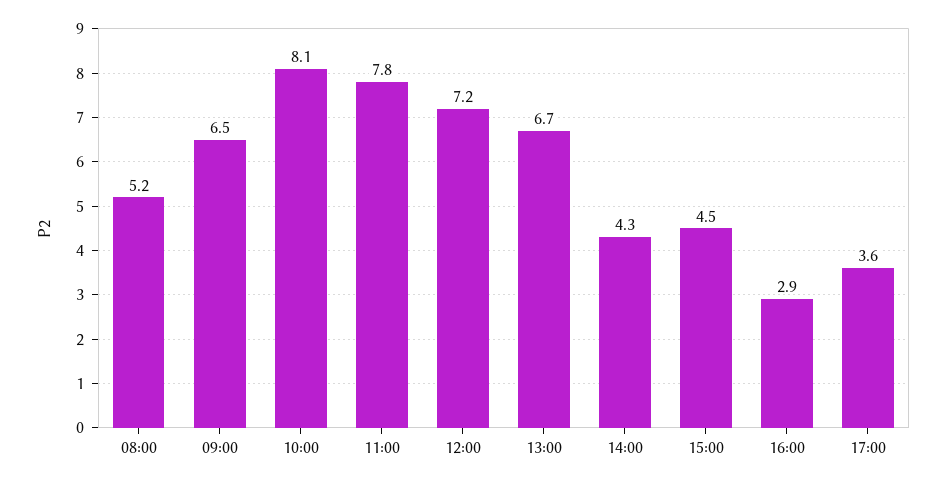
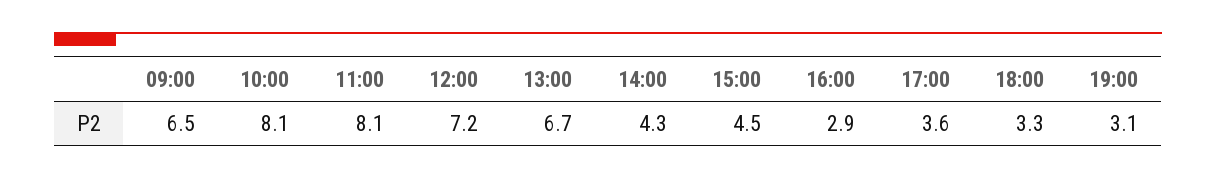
08:00: 5.2 -> none
11:00: 7.8 -> 8.1
18:00: none -> 3.3
19:00: none -> 3.1

